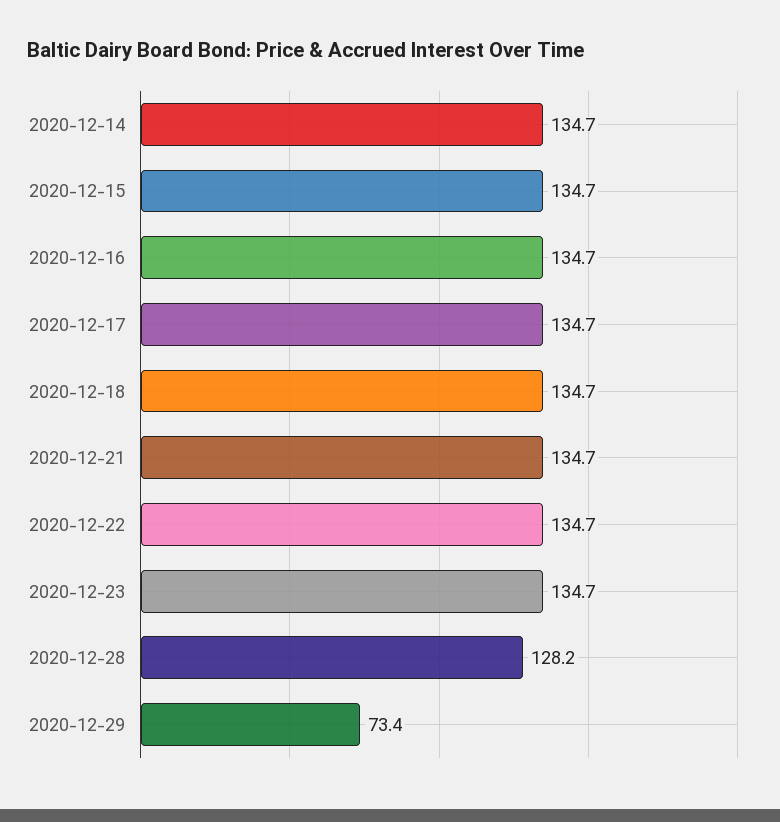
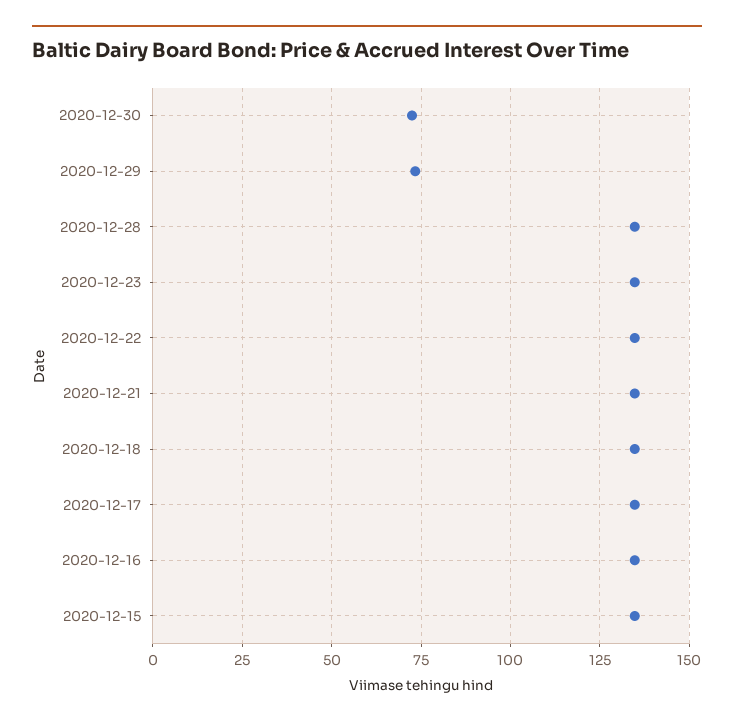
2020-12-14: 134.7 -> none
2020-12-28: 128.2 -> 135
2020-12-30: none -> 72.5

